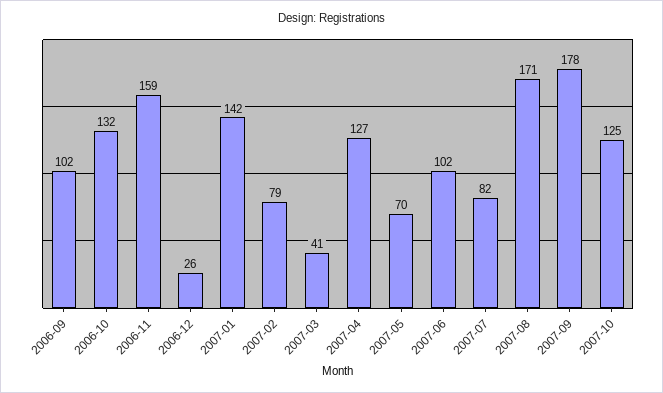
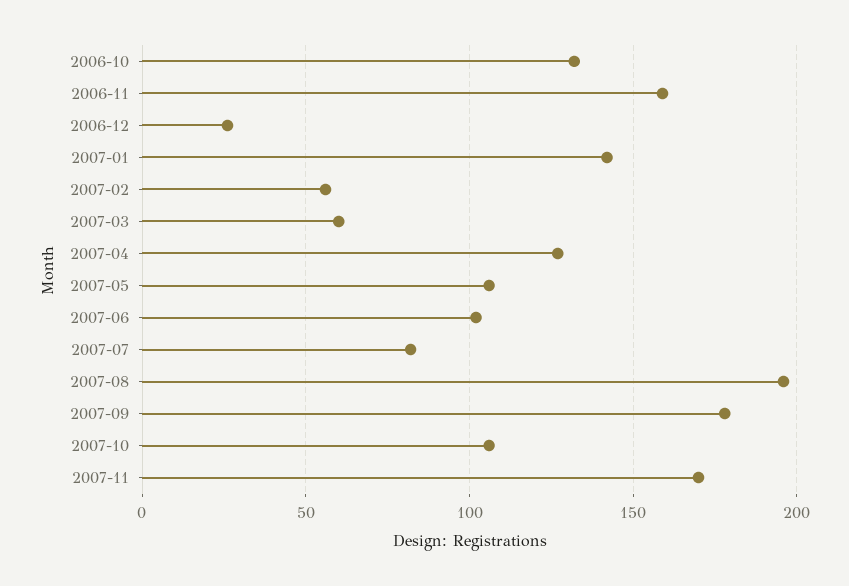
2006-09: 102 -> none
2007-02: 79 -> 55
2007-03: 41 -> 60
2007-05: 70 -> 105
2007-08: 171 -> 195
2007-10: 125 -> 105
2007-11: none -> 170

